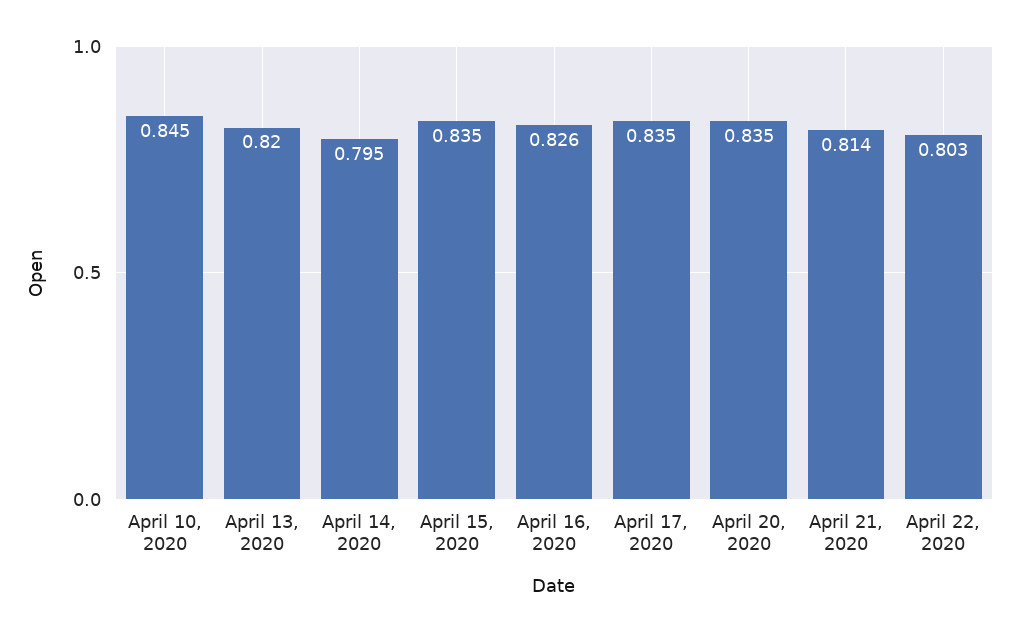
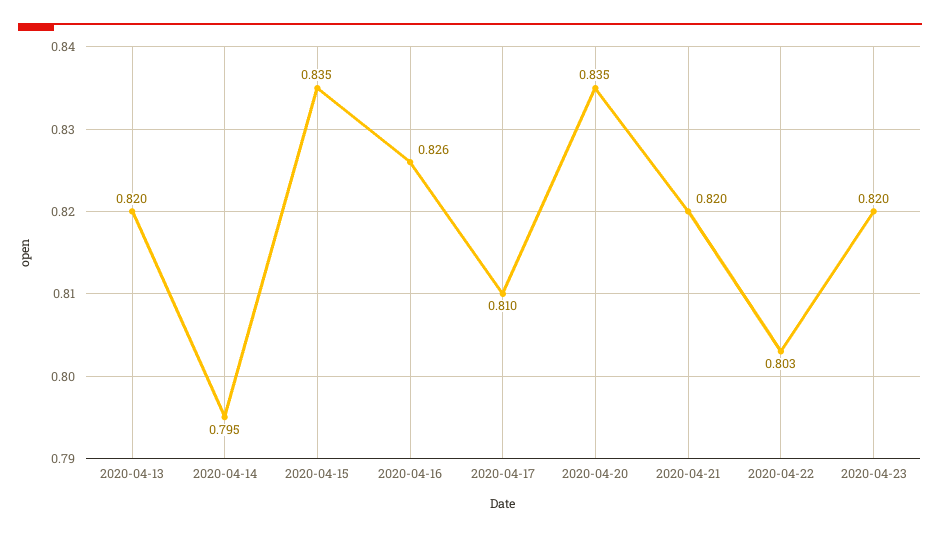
April 10, 2020: 0.845 -> none
April 17, 2020: 0.835 -> 0.81
April 21, 2020: 0.814 -> 0.82
2020-04-23: none -> 0.82

